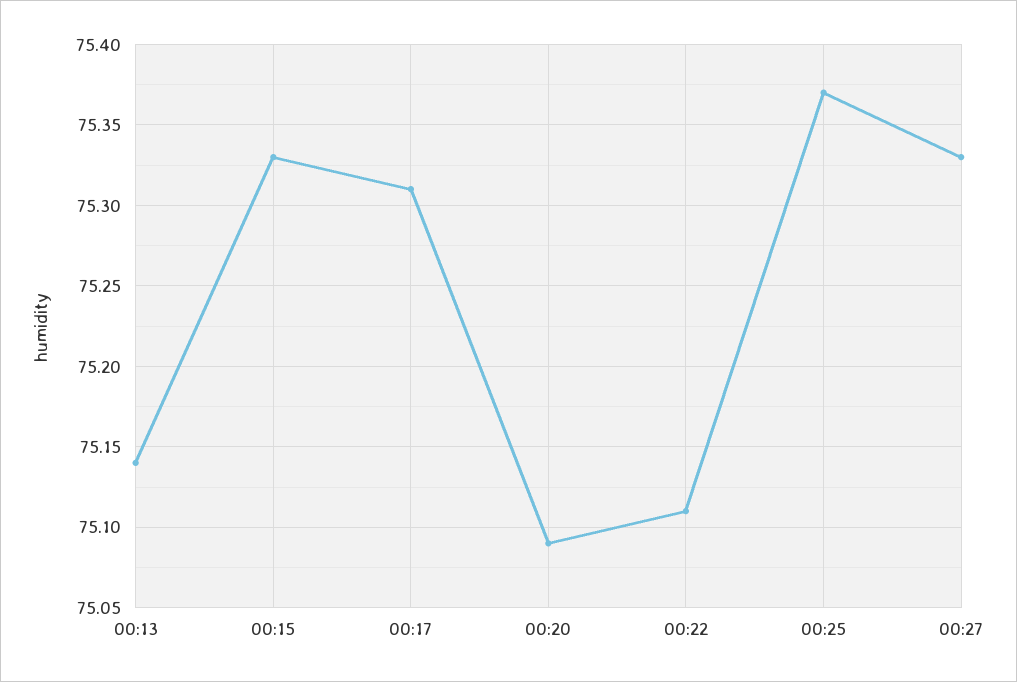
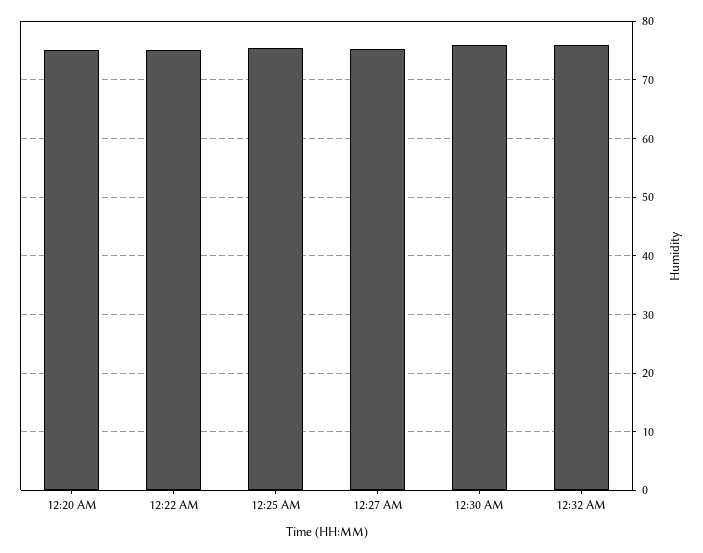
00:13: 75.14 -> none
00:15: 75.33 -> none
00:17: 75.31 -> none
12:30 AM: none -> 76
12:32 AM: none -> 76

